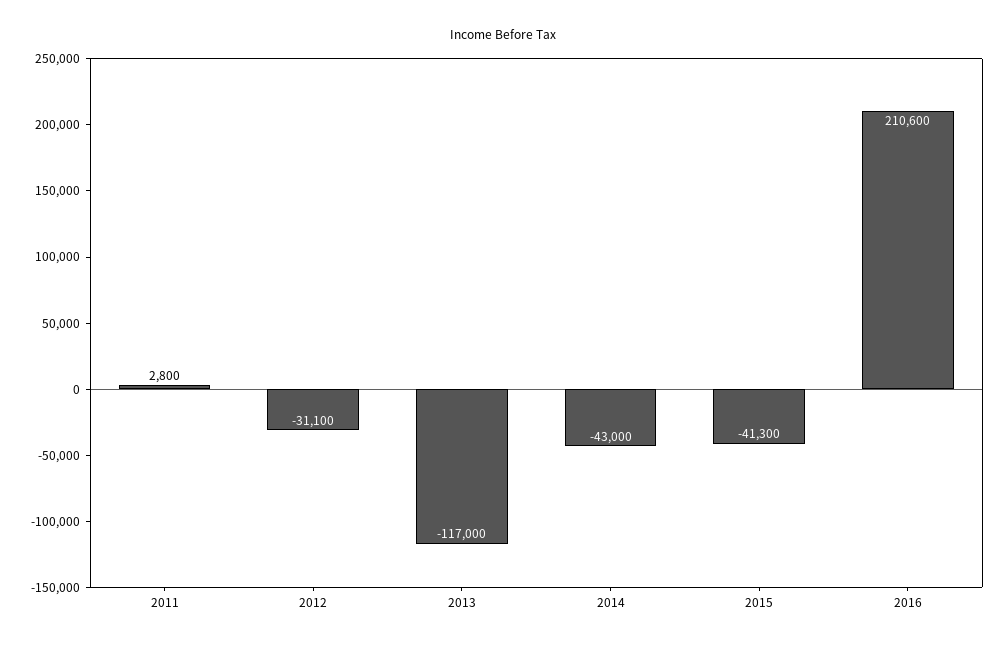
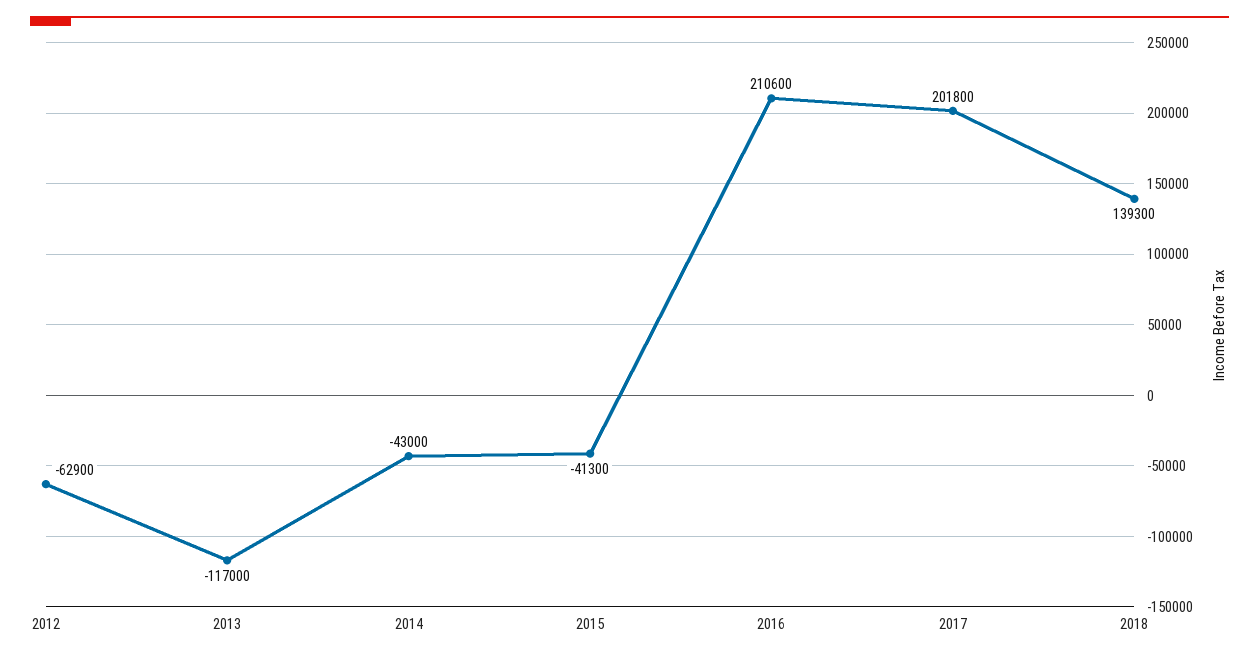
2011: 2800 -> none
2012: -31100 -> -62900
2017: none -> 201800
2018: none -> 139300

